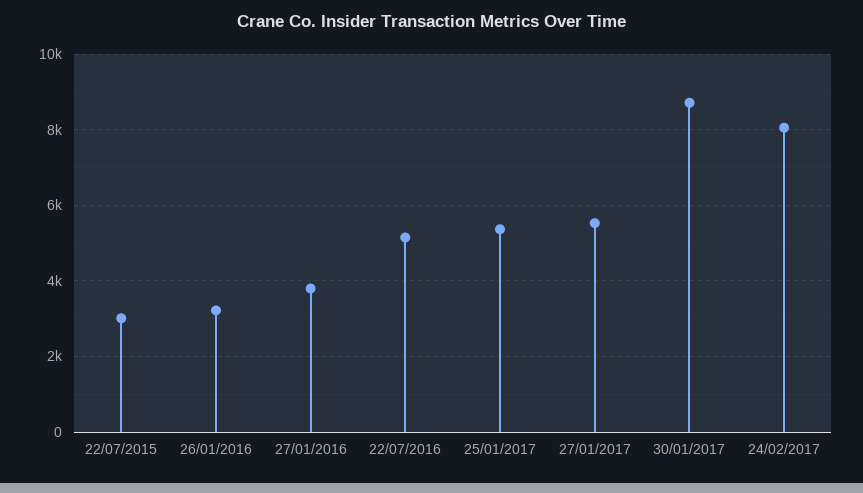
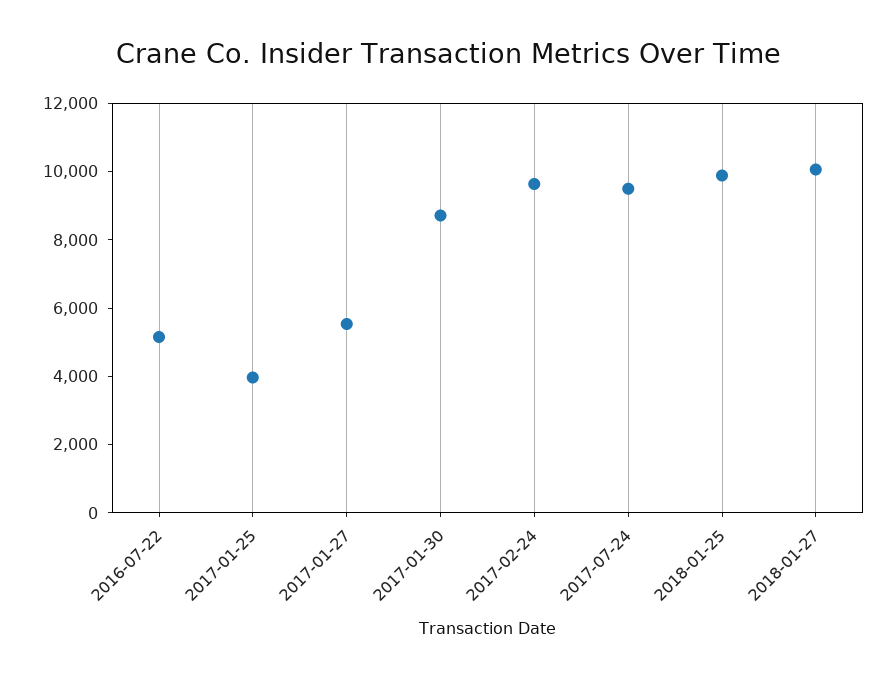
22/07/2015: 3000 -> none
26/01/2016: 3200 -> none
27/01/2016: 3800 -> none
25/01/2017: 5400 -> 4000
24/02/2017: 8000 -> 9500
2017-07-24: none -> 9500
2018-01-25: none -> 10000
2018-01-27: none -> 10000

